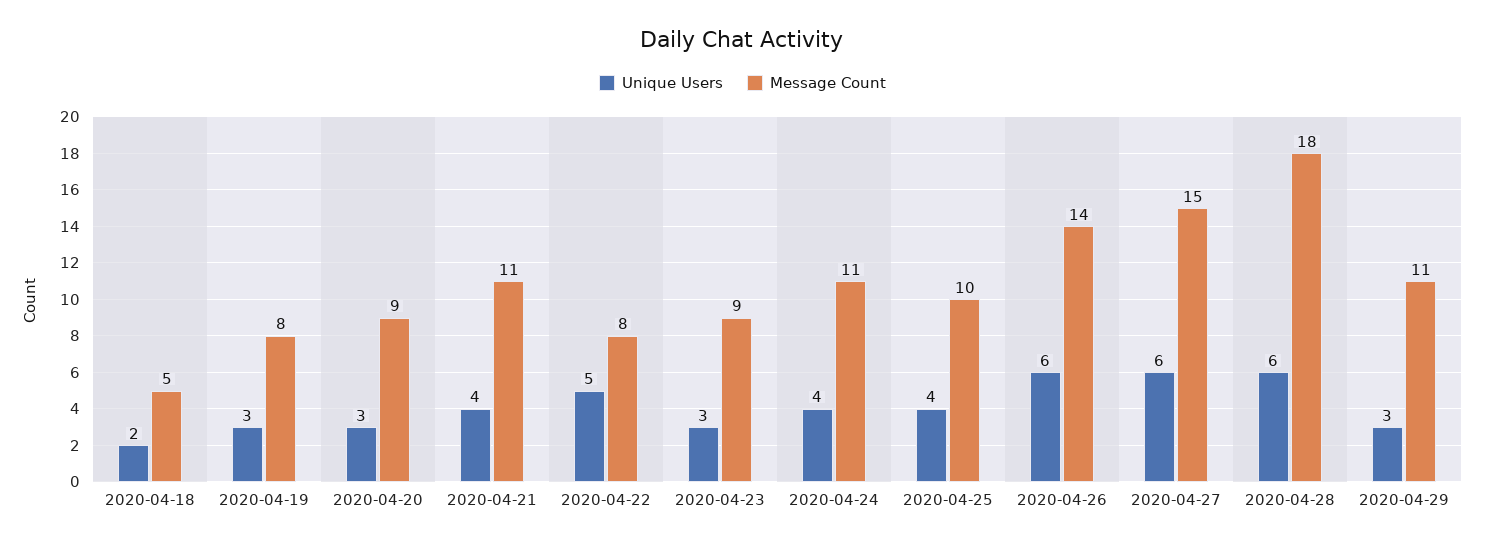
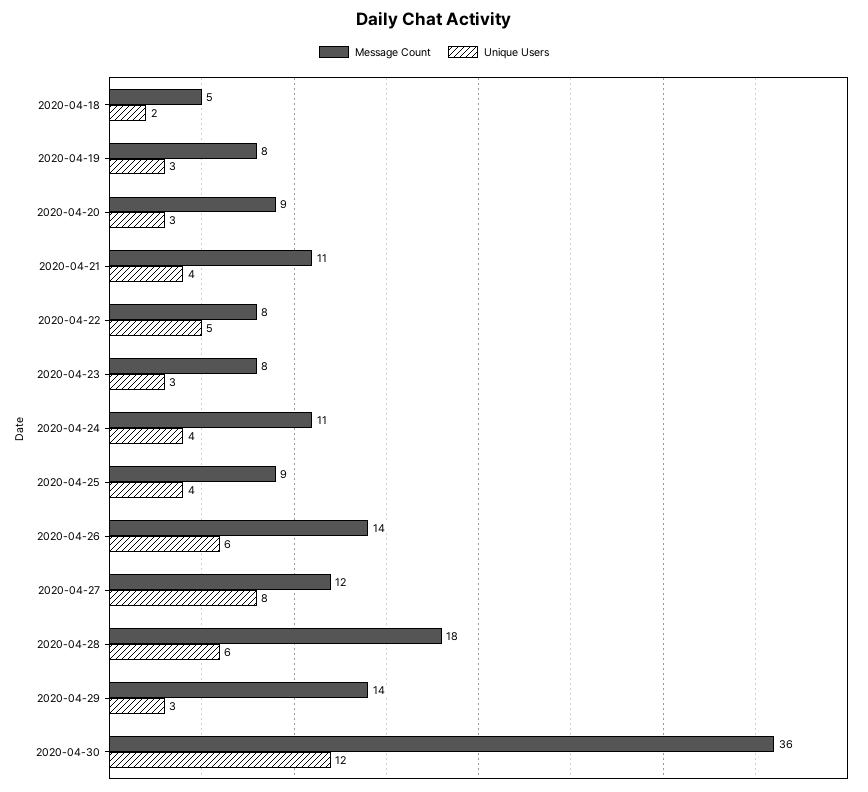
Message Count, 2020-04-23: 9 -> 8
Message Count, 2020-04-25: 10 -> 9
Unique Users, 2020-04-27: 6 -> 8
Message Count, 2020-04-27: 15 -> 12
Message Count, 2020-04-29: 11 -> 14
Message Count, 2020-04-30: none -> 36
Unique Users, 2020-04-30: none -> 12

